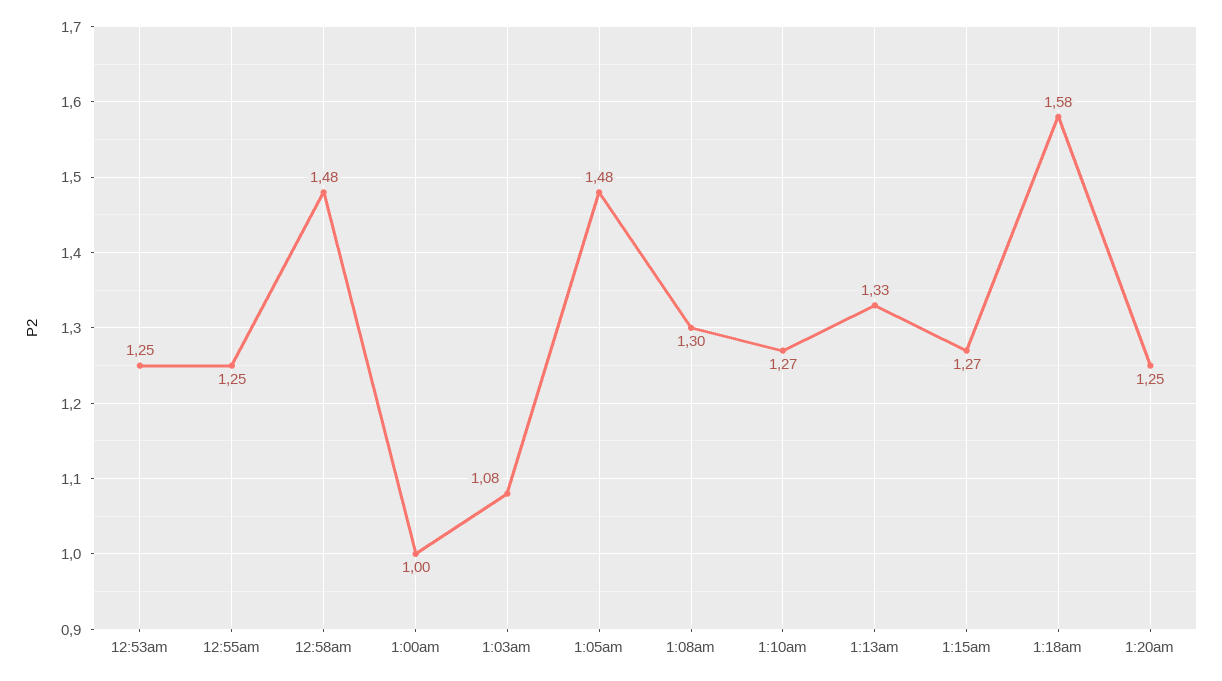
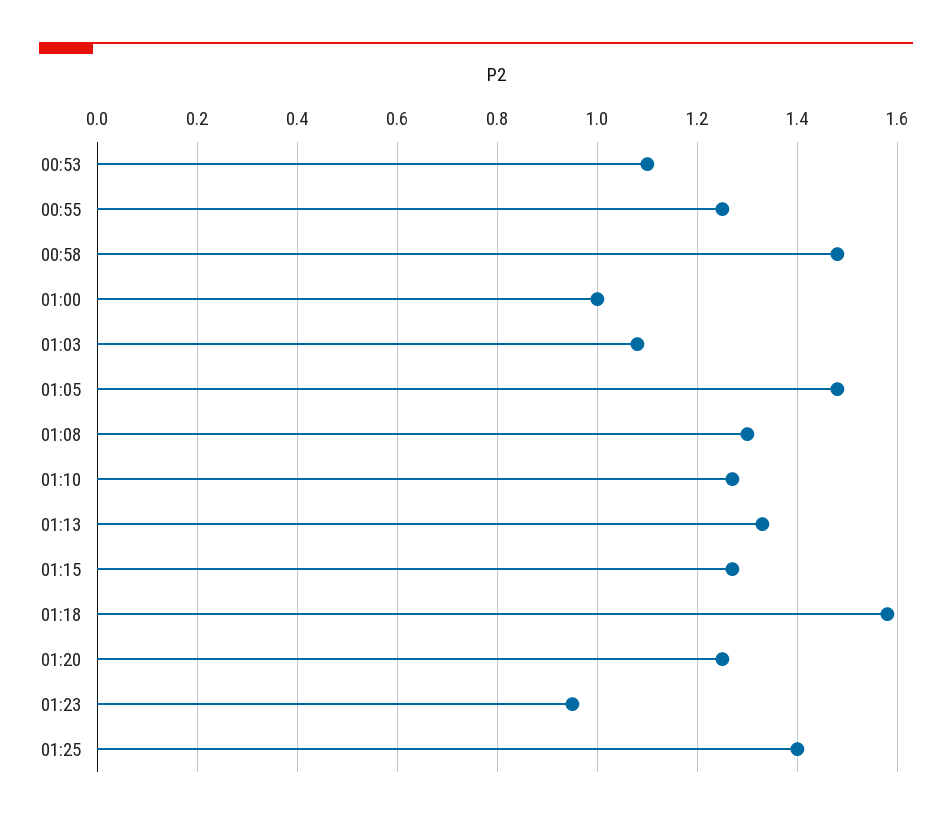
12:53am: 1.25 -> 1.1
01:23: none -> 0.95
01:25: none -> 1.4

